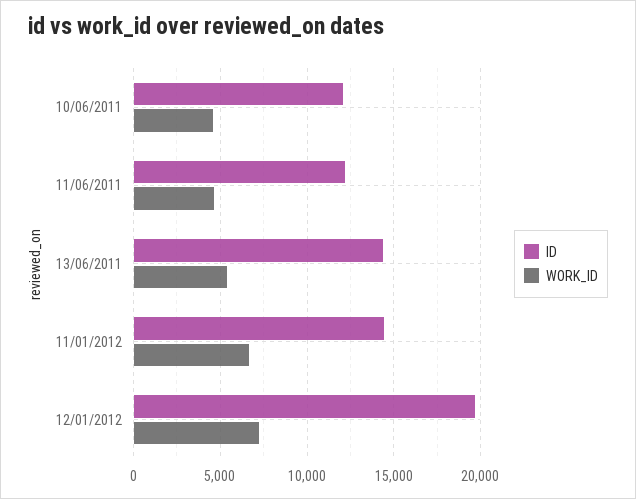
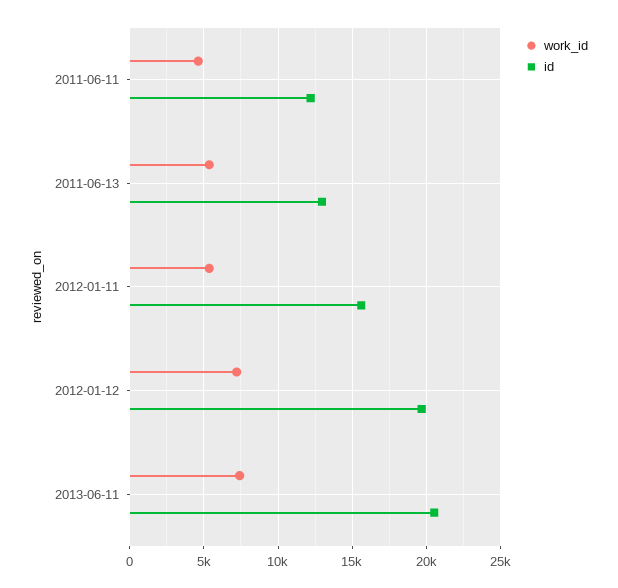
ID, 10/06/2011: 12000 -> none
WORK_ID, 10/06/2011: 4500 -> none
ID, 13/06/2011: 14500 -> 13000
ID, 11/01/2012: 14500 -> 15500
WORK_ID, 11/01/2012: 6500 -> 5500
WORK_ID, 2013-06-11: none -> 7500
ID, 2013-06-11: none -> 20500

